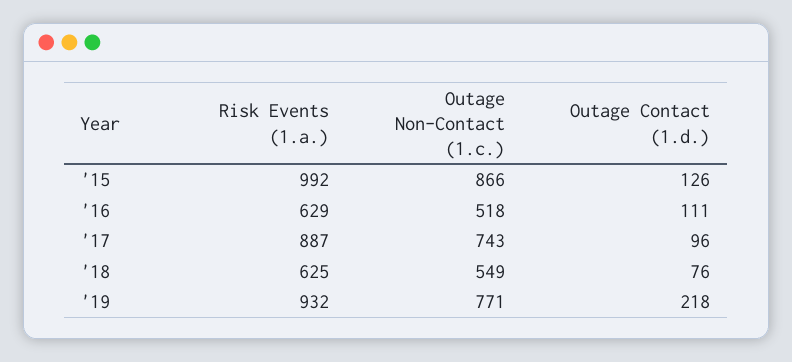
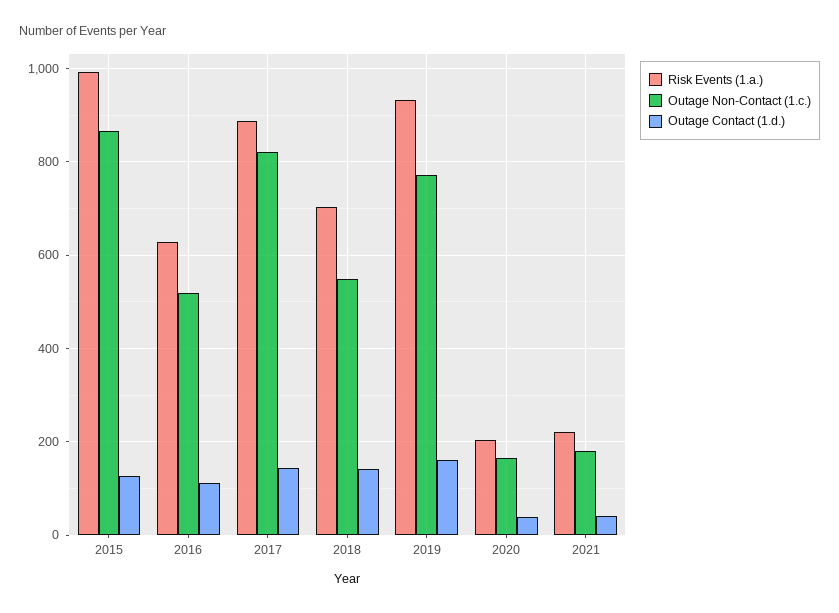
Outage Non-Contact (1.c.), '17: 743 -> 820
Outage Contact (1.d.), '17: 96 -> 140
Risk Events (1.a.), '18: 625 -> 700
Outage Contact (1.d.), '18: 76 -> 140
Outage Contact (1.d.), '19: 218 -> 160
Risk Events (1.a.), 2020: none -> 200
Outage Non-Contact (1.c.), 2020: none -> 160
Outage Contact (1.d.), 2020: none -> 40
Risk Events (1.a.), 2021: none -> 220
Outage Non-Contact (1.c.), 2021: none -> 180
Outage Contact (1.d.), 2021: none -> 40

